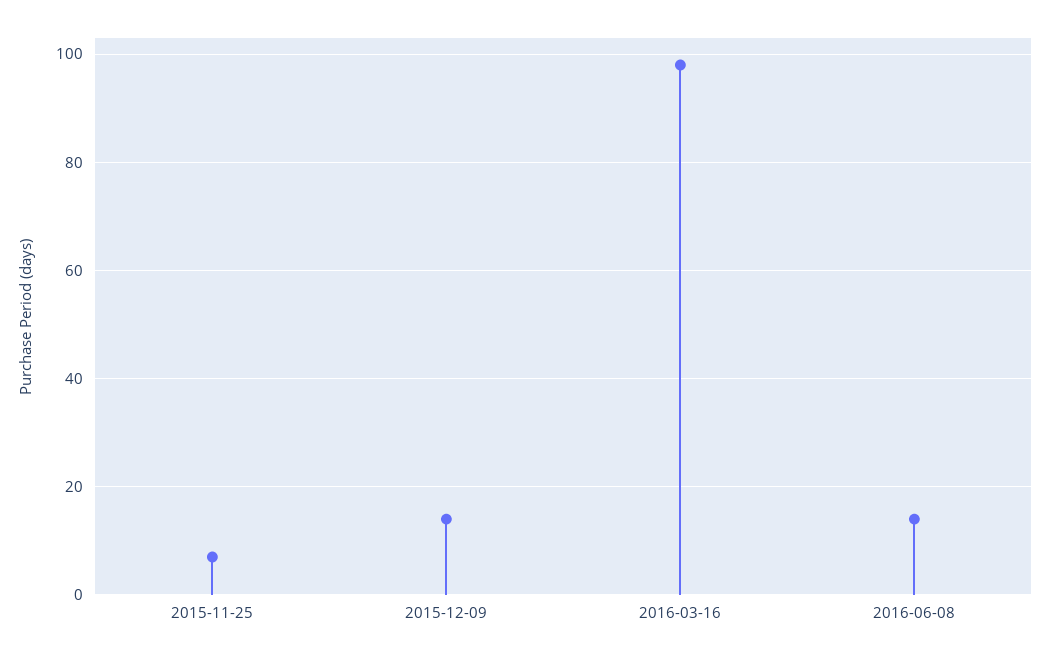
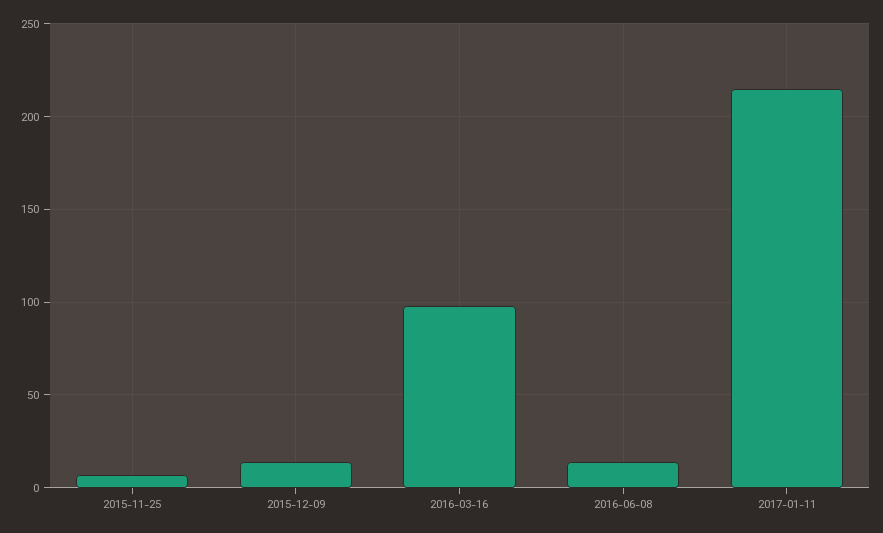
2017-01-11: none -> 215

